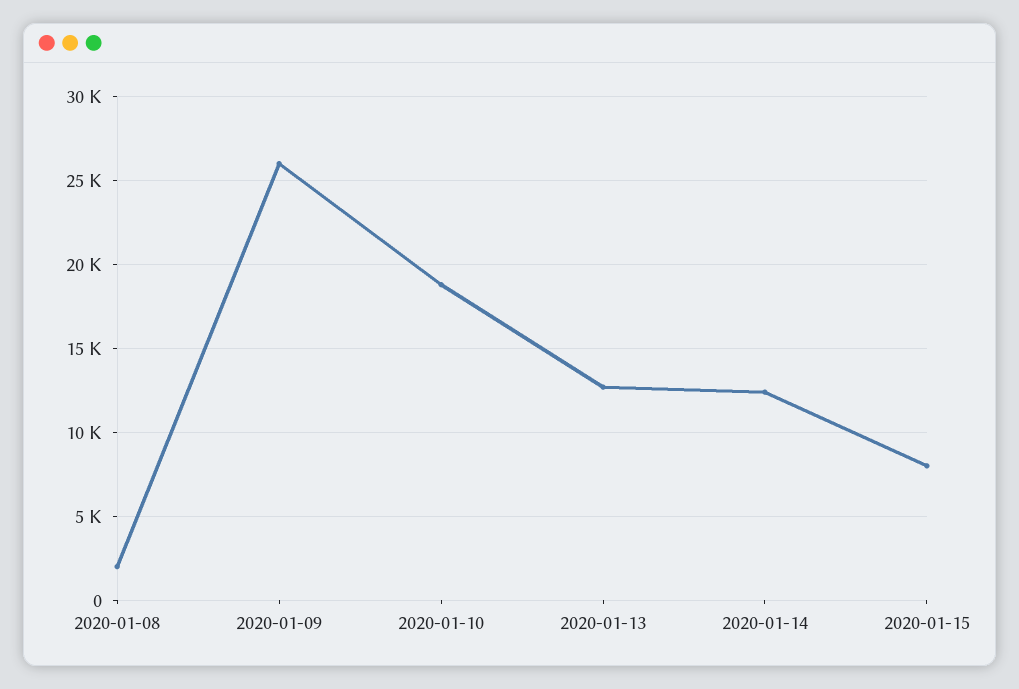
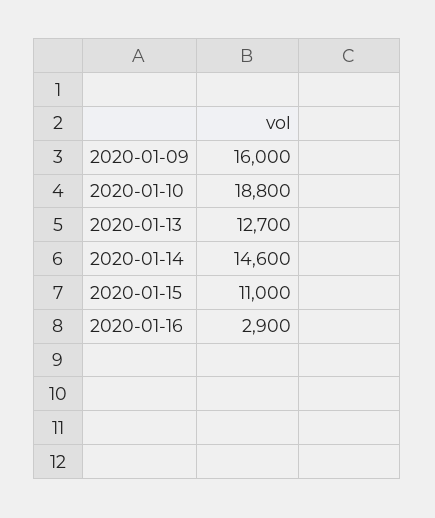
2020-01-08: 2000 -> none
2020-01-09: 26000 -> 16000
2020-01-14: 12500 -> 14600
2020-01-15: 8000 -> 11000
2020-01-16: none -> 2900

